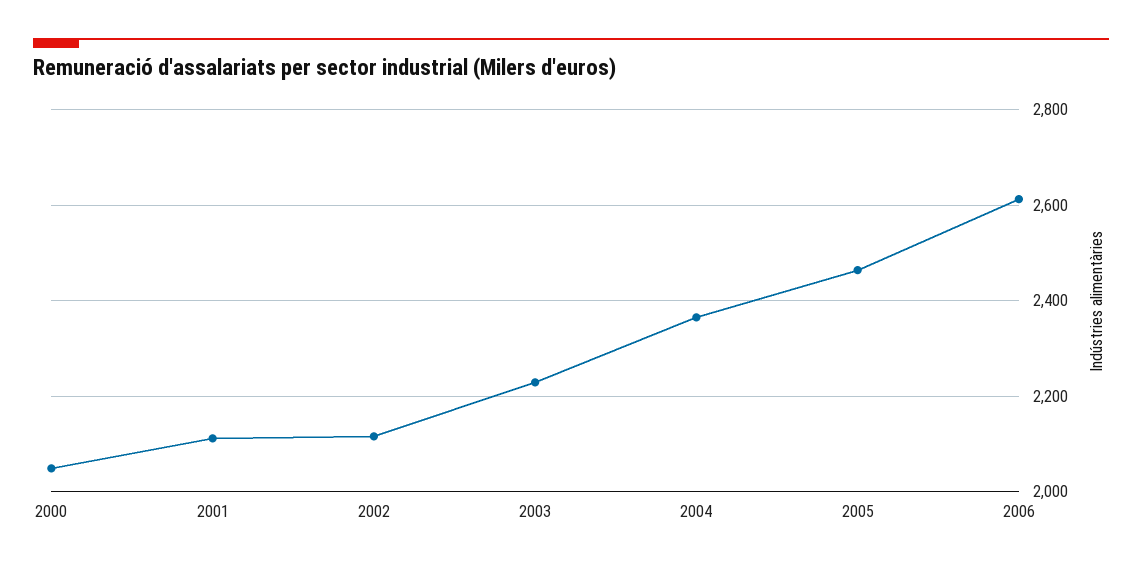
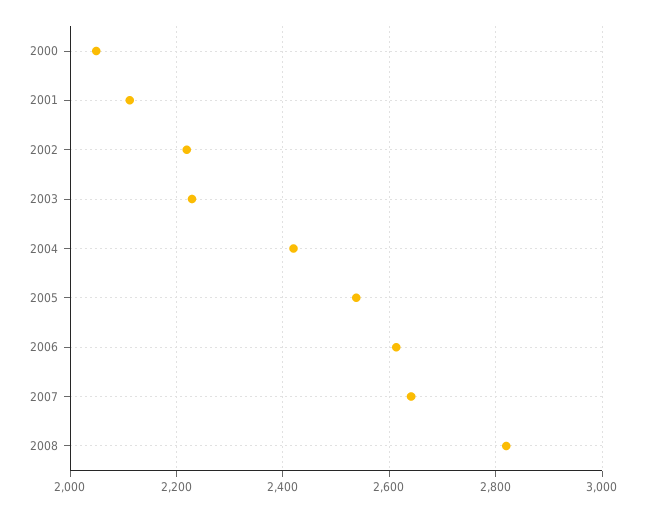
2002: 2120 -> 2220
2004: 2360 -> 2420
2005: 2460 -> 2540
2007: none -> 2640
2008: none -> 2820

